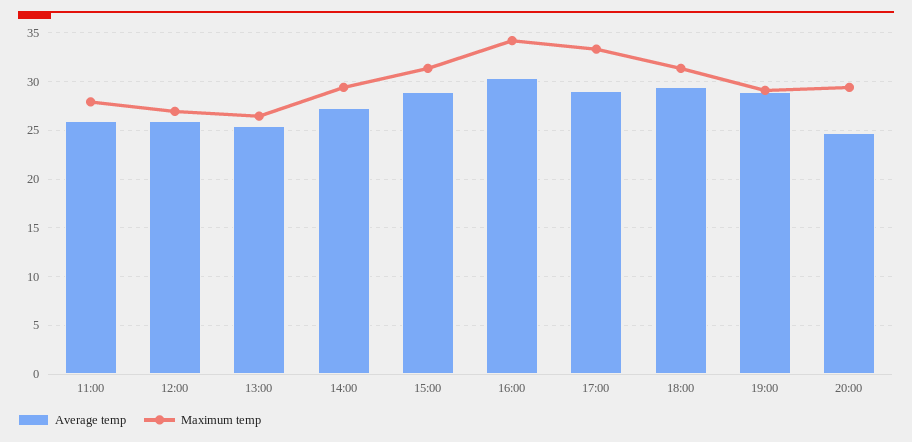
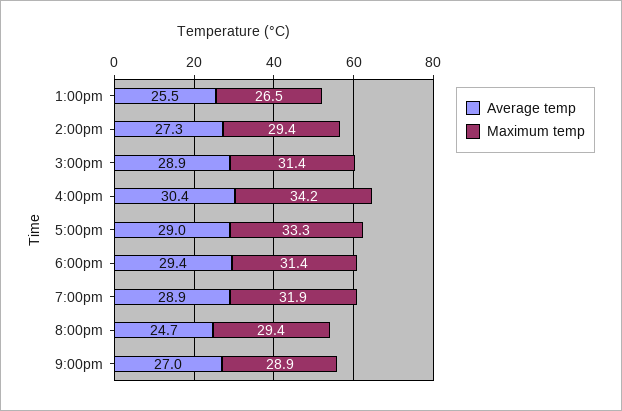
Average temp, 11:00: 26 -> none
Maximum temp, 11:00: 28 -> none
Average temp, 12:00: 26 -> none
Maximum temp, 12:00: 27 -> none
Maximum temp, 19:00: 29 -> 31.9
Average temp, 9:00pm: none -> 27
Maximum temp, 9:00pm: none -> 28.9

